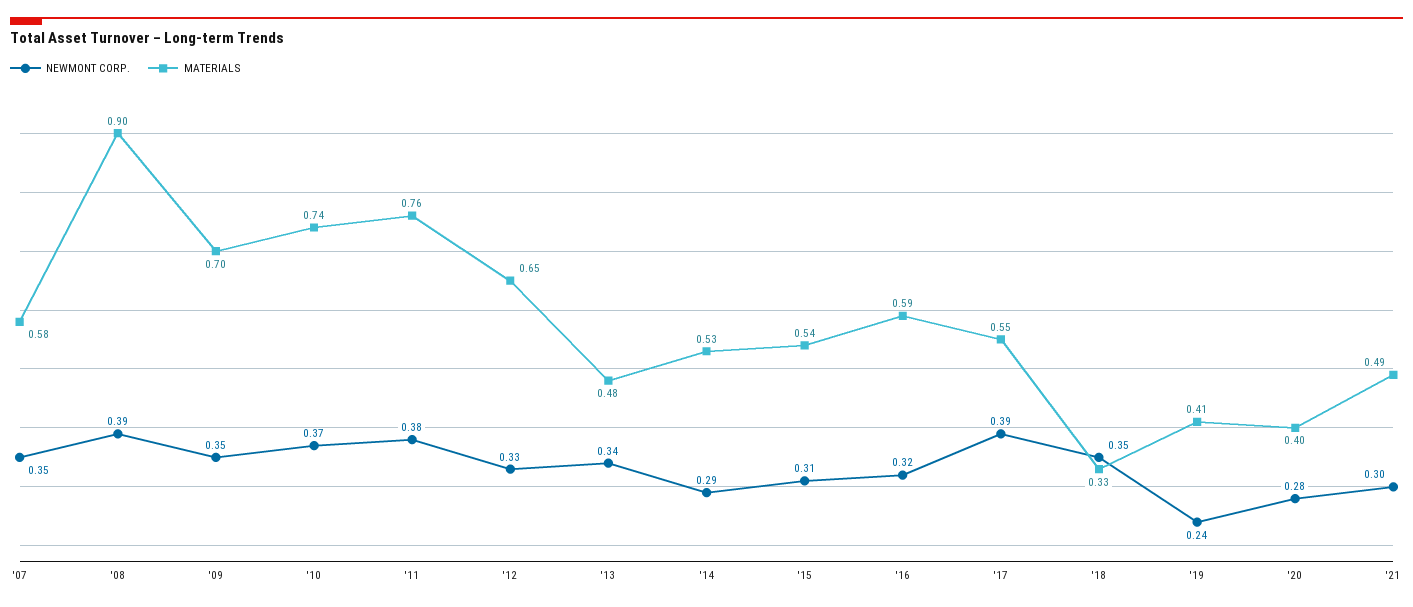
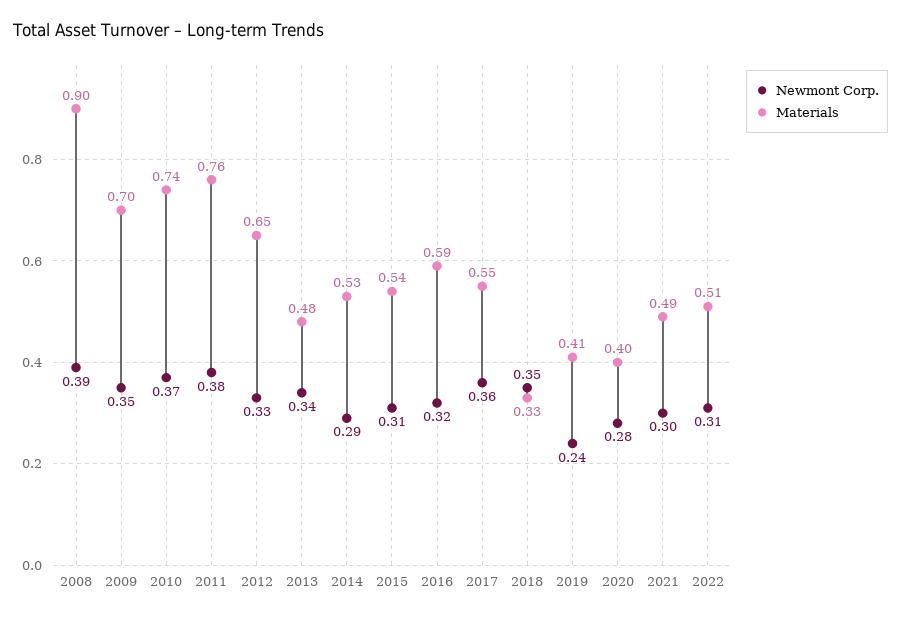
NEWMONT CORP., '07: 0.35 -> none
MATERIALS, '07: 0.58 -> none
NEWMONT CORP., '17: 0.39 -> 0.36
NEWMONT CORP., 2022: none -> 0.31
MATERIALS, 2022: none -> 0.51

